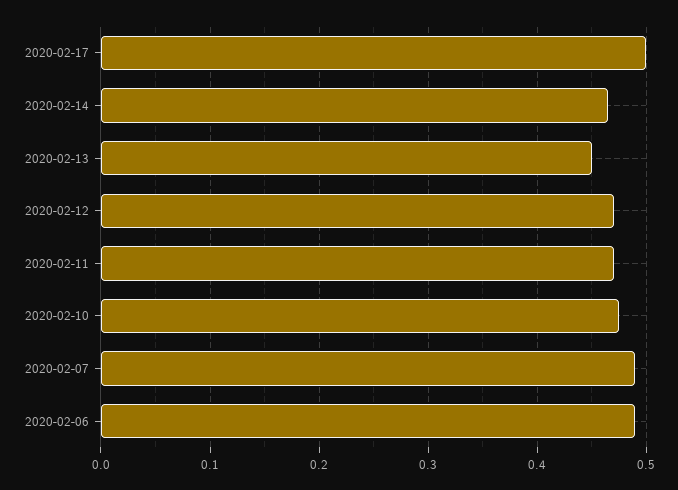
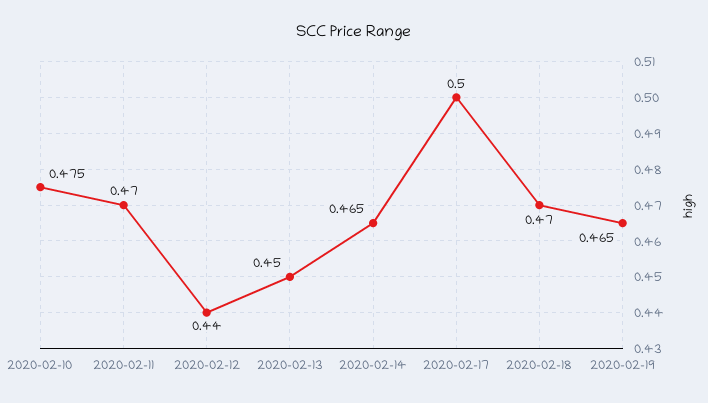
2020-02-12: 0.47 -> 0.44
2020-02-07: 0.49 -> none
2020-02-06: 0.49 -> none
2020-02-18: none -> 0.47
2020-02-19: none -> 0.465

